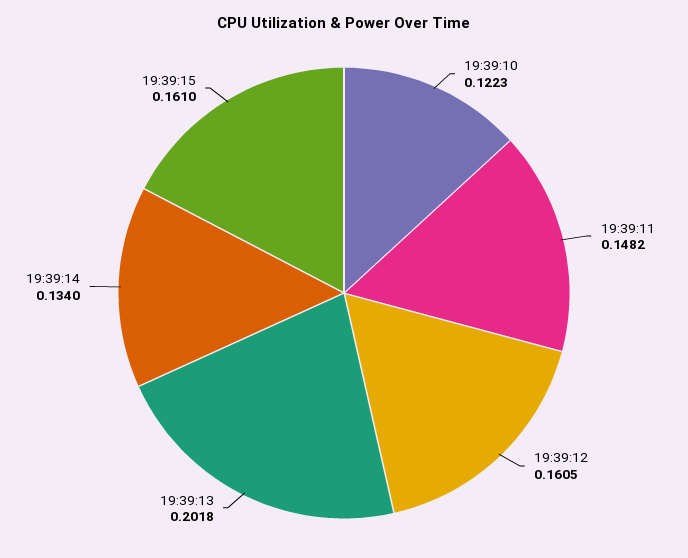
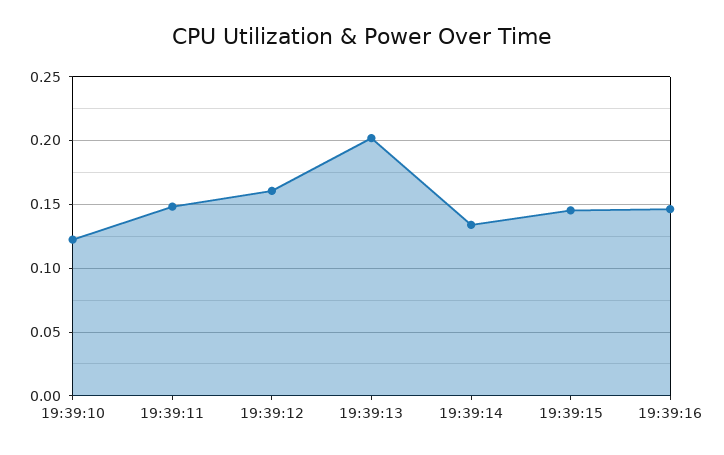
19:39:15: 0.161 -> 0.145
19:39:16: none -> 0.145

